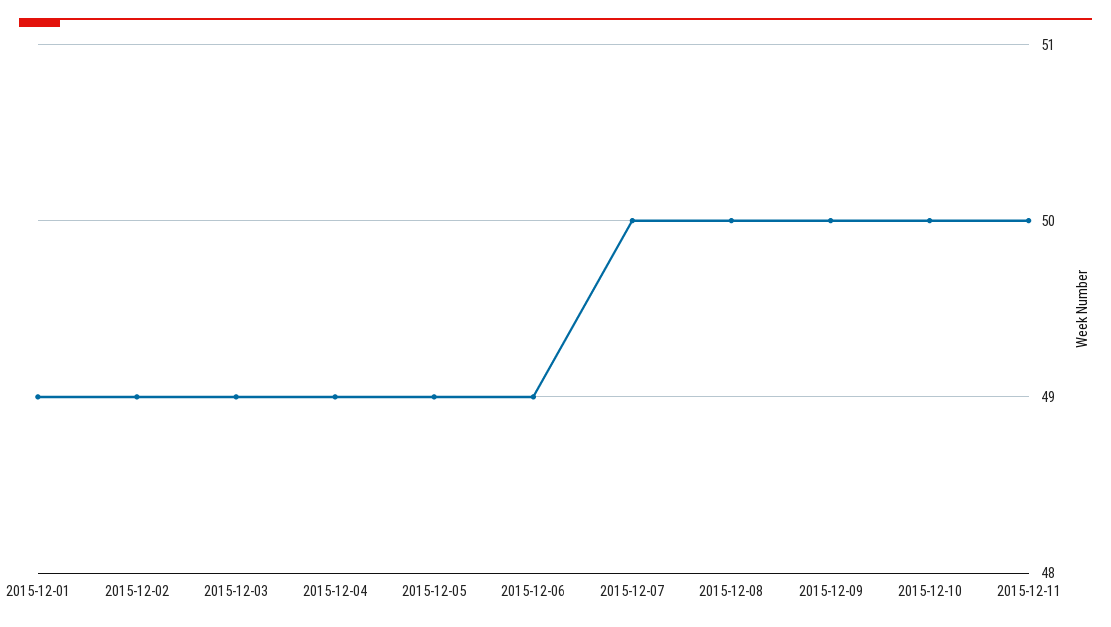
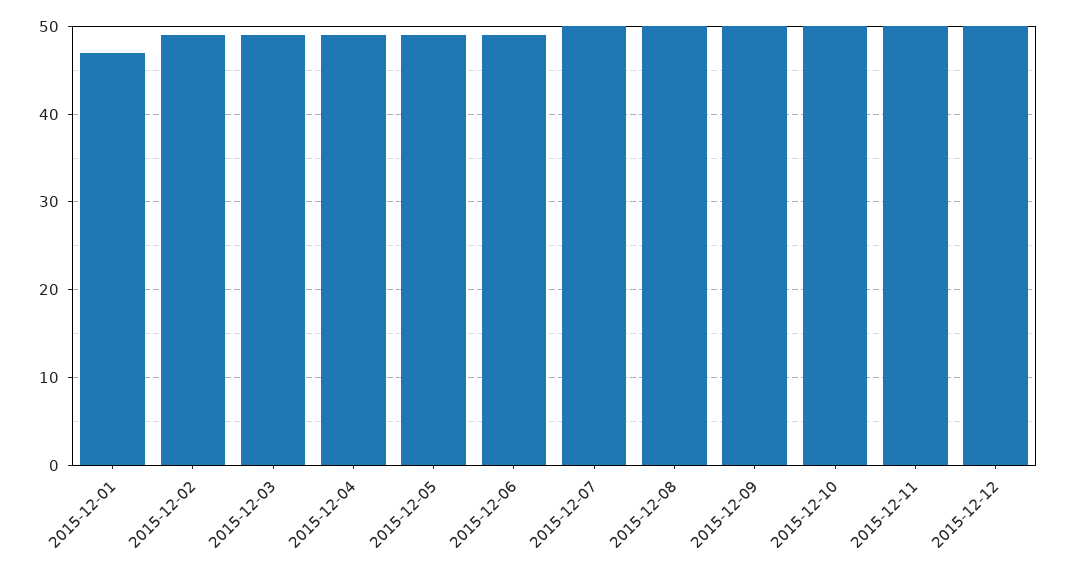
2015-12-01: 49 -> 47
2015-12-12: none -> 50

